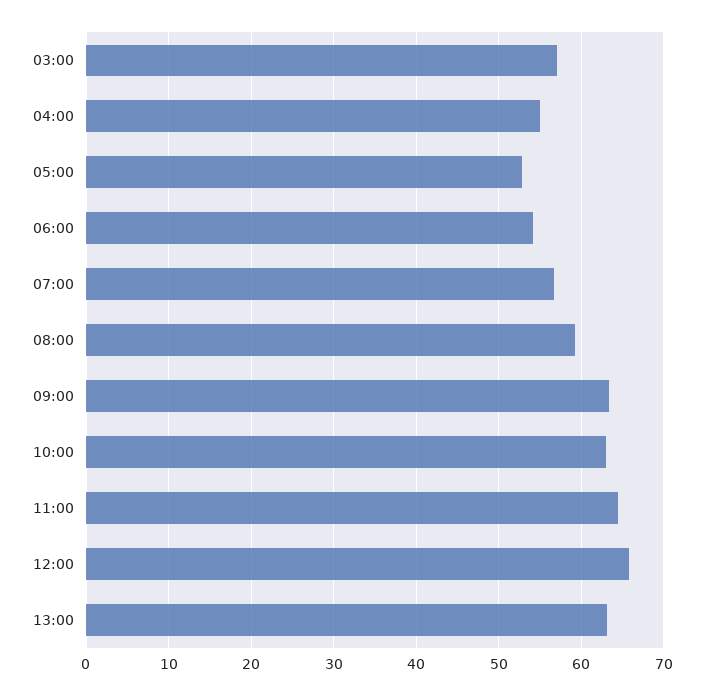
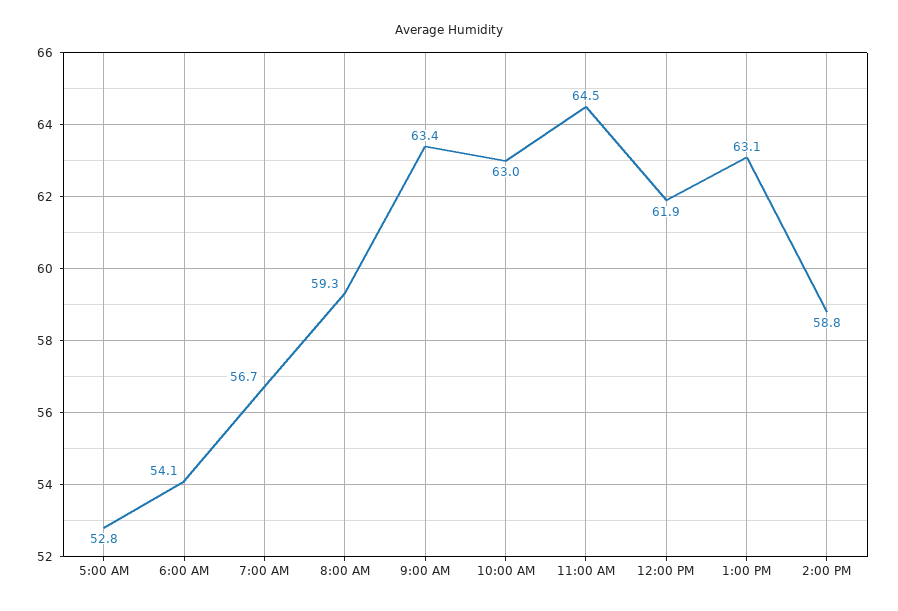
03:00: 57 -> none
04:00: 55 -> none
12:00: 66 -> 61.9
2:00 PM: none -> 58.8

